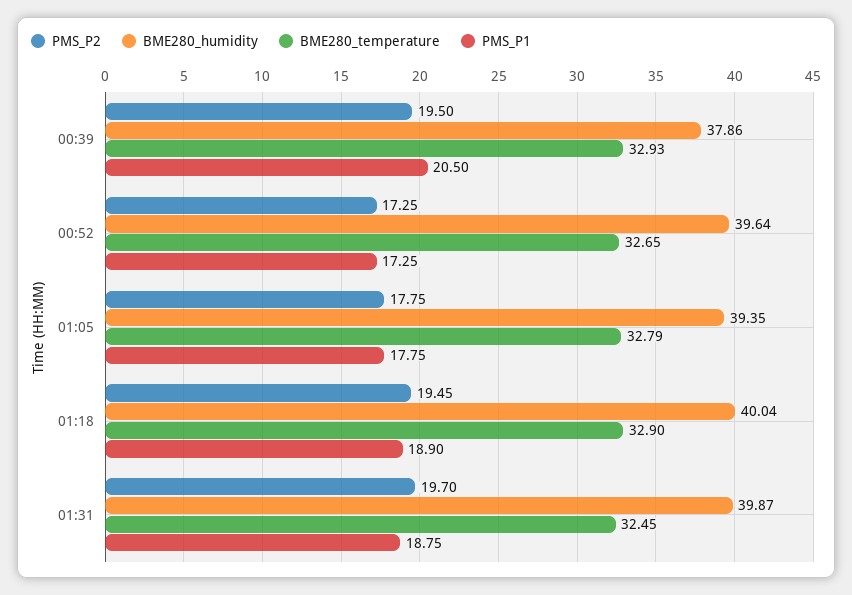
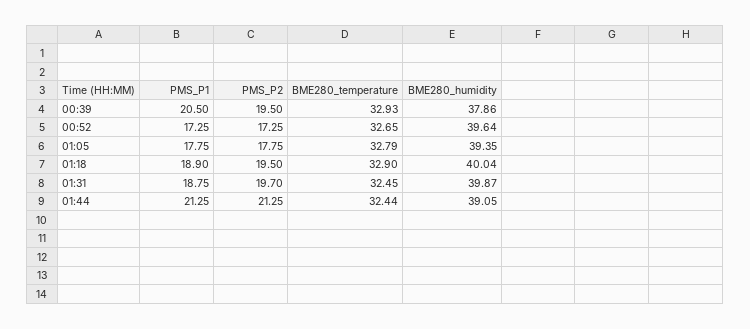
PMS_P2, 01:18: 19.45 -> 19.5
PMS_P1, 01:44: none -> 21.25
PMS_P2, 01:44: none -> 21.25
BME280_temperature, 01:44: none -> 32.44
BME280_humidity, 01:44: none -> 39.05

